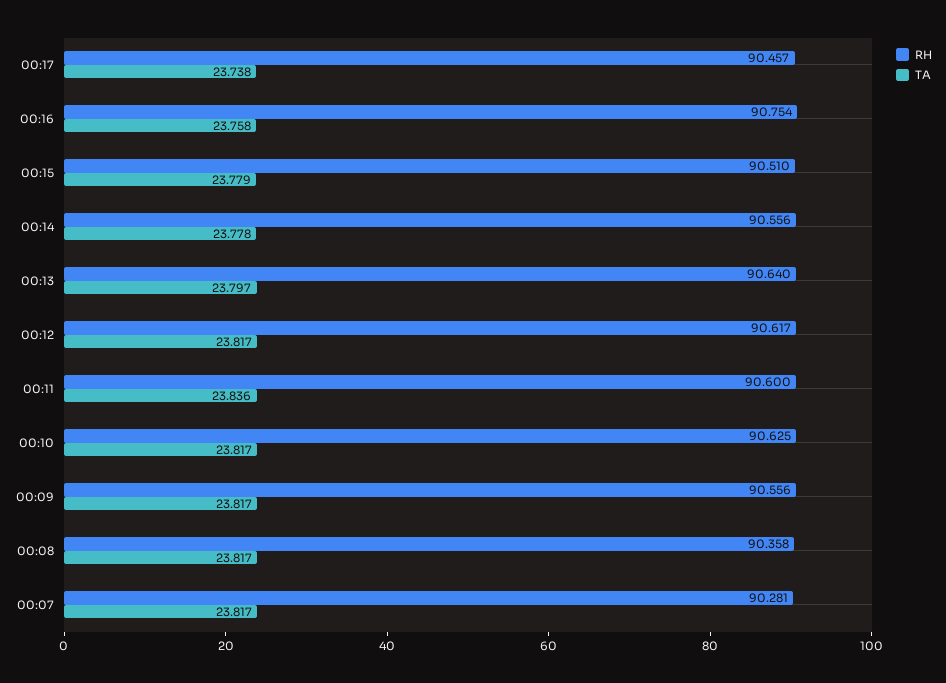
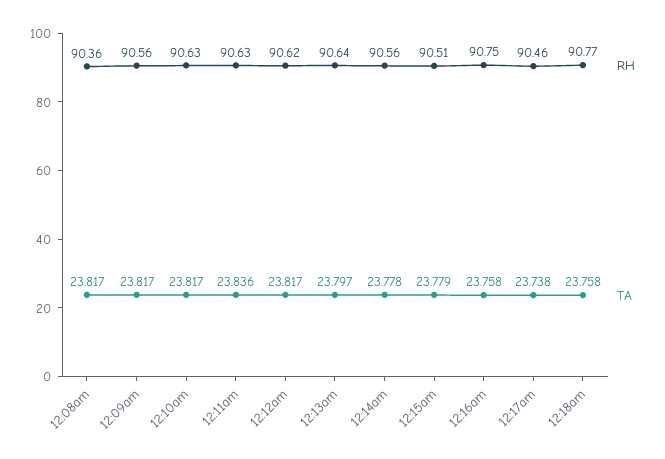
RH, 00:11: 90.6 -> 90.63
RH, 00:07: 90.281 -> none
TA, 00:07: 23.817 -> none
RH, 12:18am: none -> 90.77
TA, 12:18am: none -> 23.758

